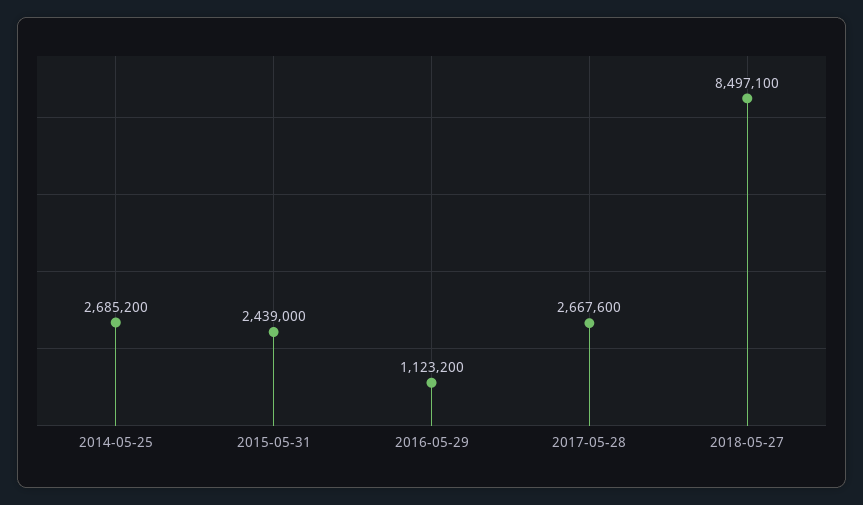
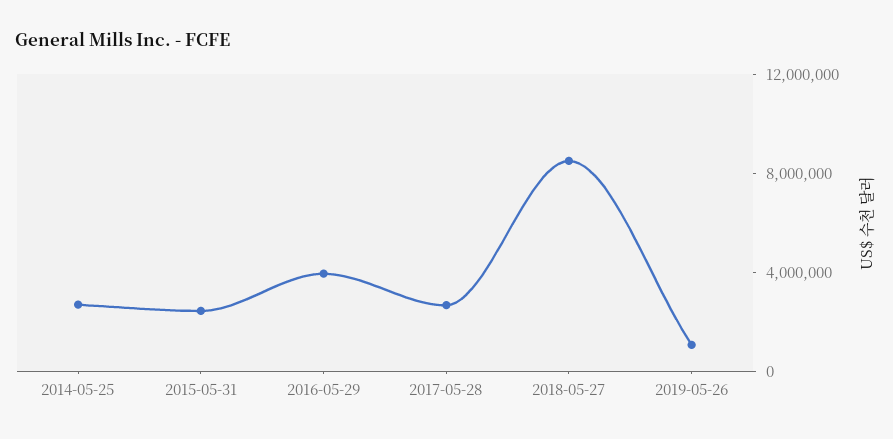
2016-05-29: 1123200 -> 4000000
2019-05-26: none -> 1000000

